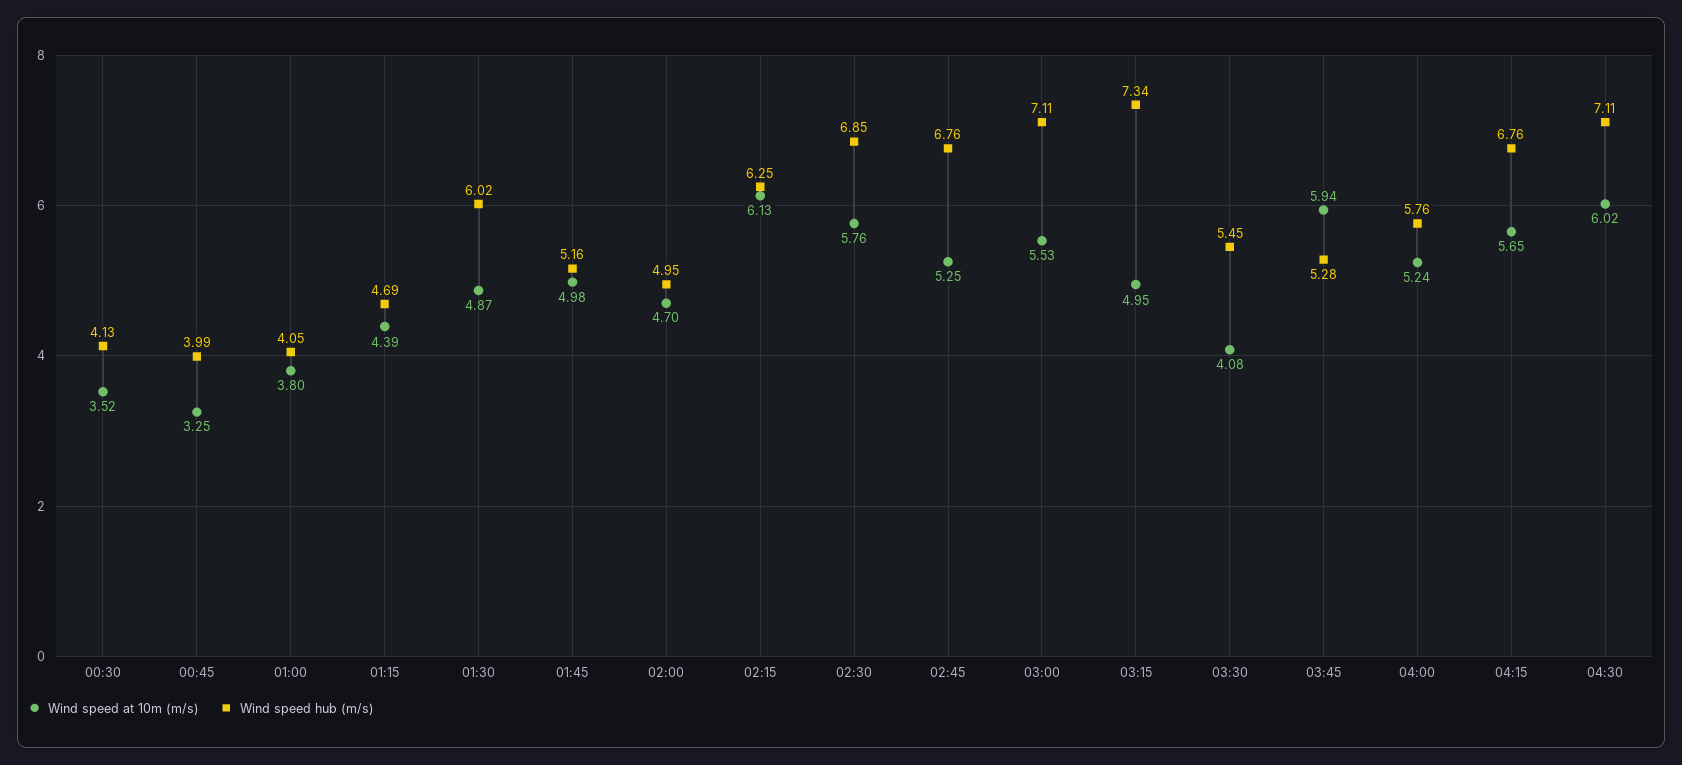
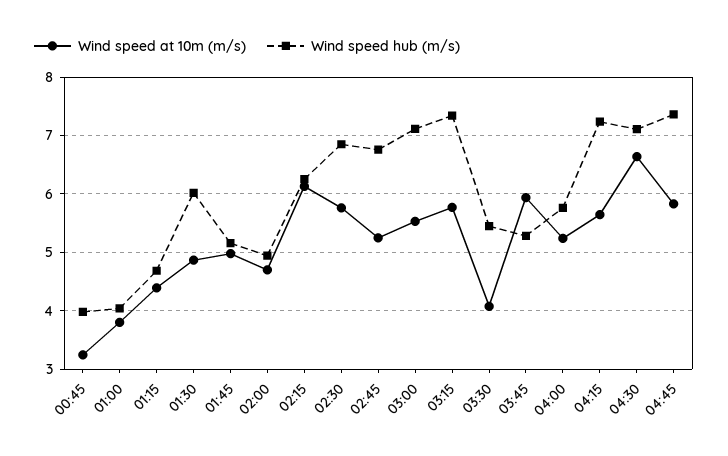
Wind speed at 10m (m/s), 00:30: 3.52 -> none
Wind speed hub (m/s), 00:30: 4.13 -> none
Wind speed at 10m (m/s), 03:15: 4.95 -> 5.8
Wind speed hub (m/s), 04:15: 6.76 -> 7.2
Wind speed at 10m (m/s), 04:30: 6.02 -> 6.6
Wind speed at 10m (m/s), 04:45: none -> 5.8
Wind speed hub (m/s), 04:45: none -> 7.4

